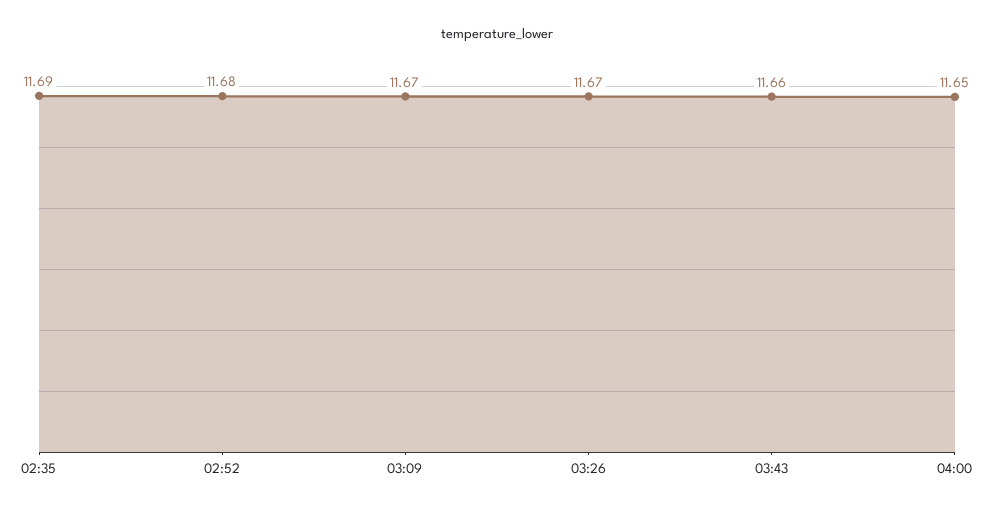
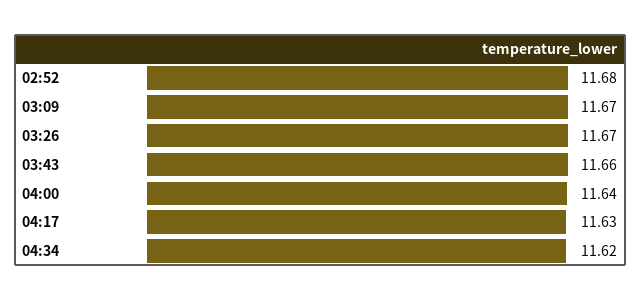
02:35: 11.69 -> none
04:00: 11.65 -> 11.64
04:17: none -> 11.63
04:34: none -> 11.62

